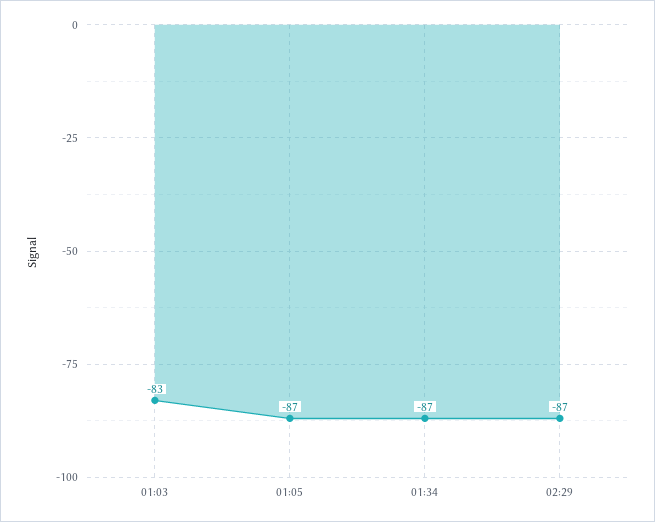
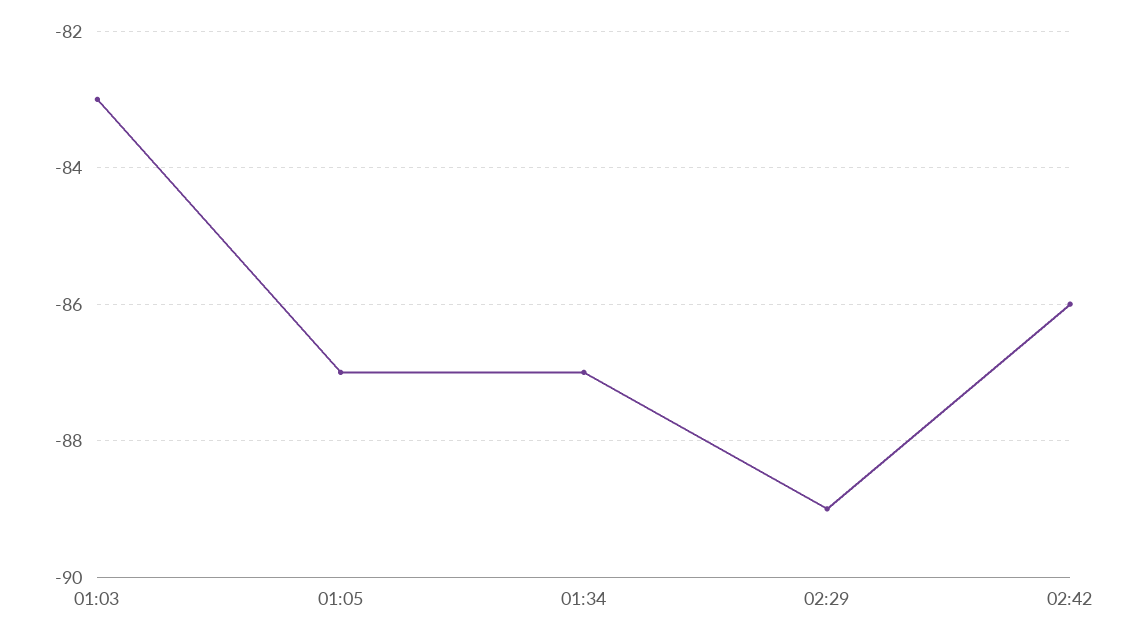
02:29: -87 -> -89
02:42: none -> -86

